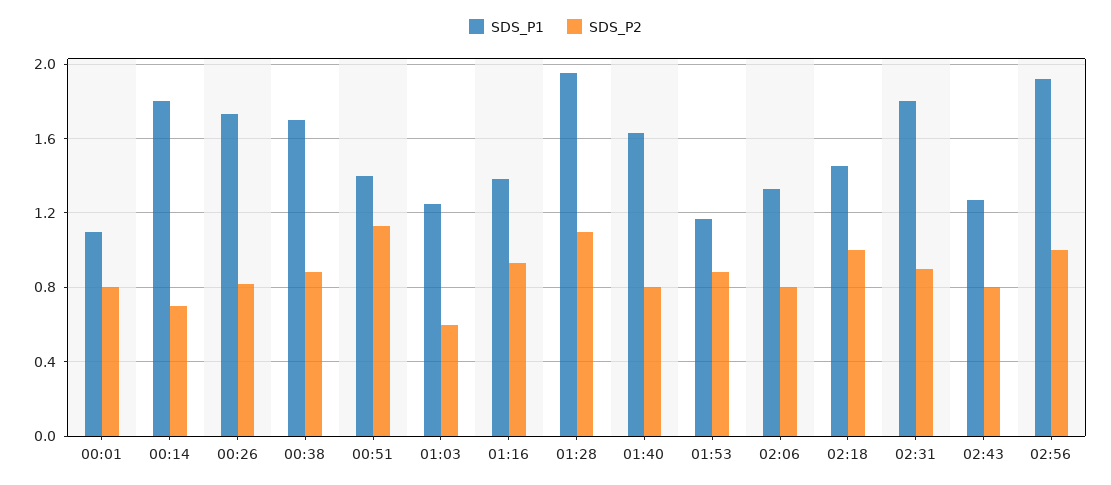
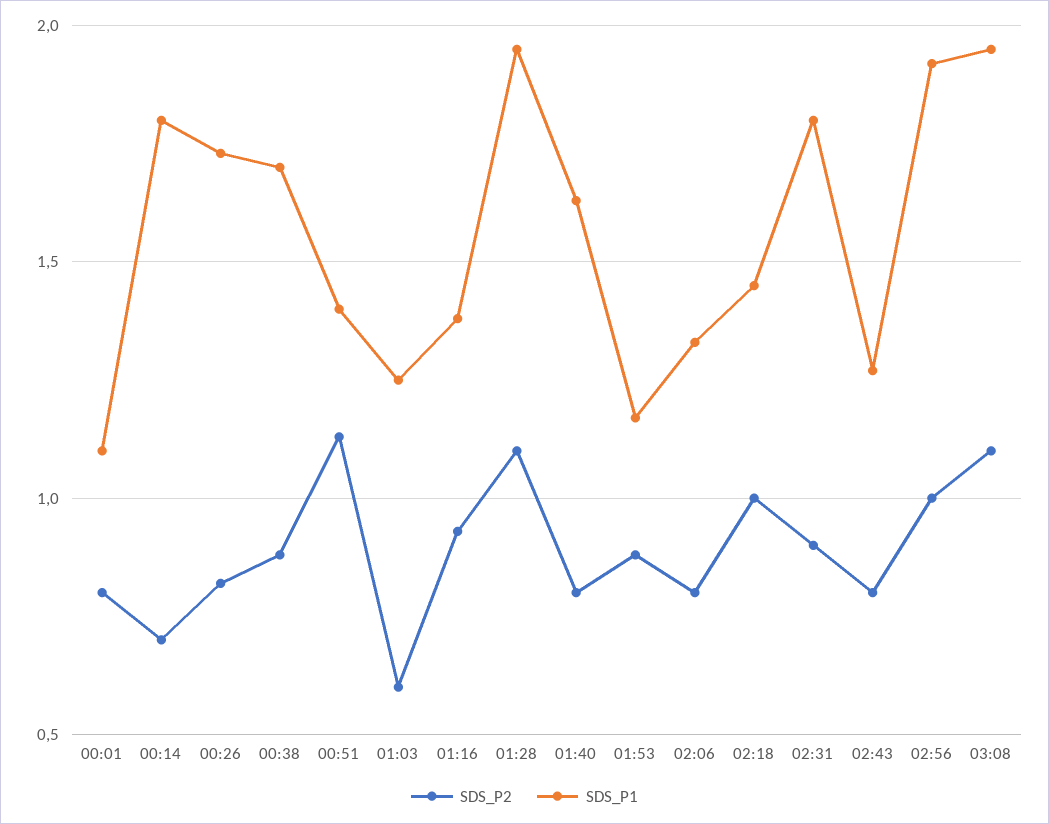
SDS_P2, 03:08: none -> 1.1
SDS_P1, 03:08: none -> 1.95

